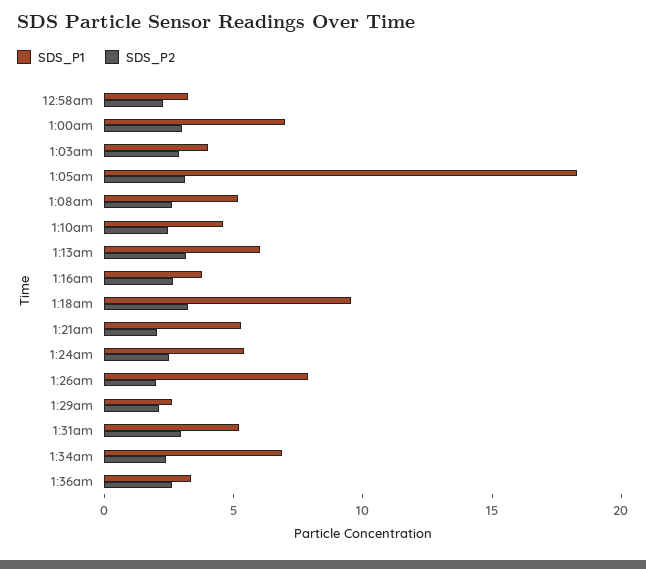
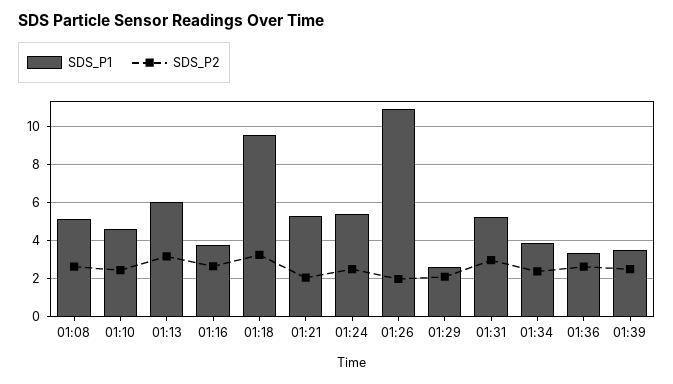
SDS_P1, 12:58am: 3 -> none
SDS_P2, 12:58am: 2 -> none
SDS_P1, 1:00am: 7 -> none
SDS_P2, 1:00am: 3 -> none
SDS_P1, 1:03am: 4 -> none
SDS_P2, 1:03am: 3 -> none
SDS_P1, 1:05am: 18 -> none
SDS_P2, 1:05am: 3 -> none
SDS_P1, 1:26am: 8 -> 11
SDS_P1, 1:34am: 7 -> 4
SDS_P1, 01:39: none -> 3.5
SDS_P2, 01:39: none -> 2.5

